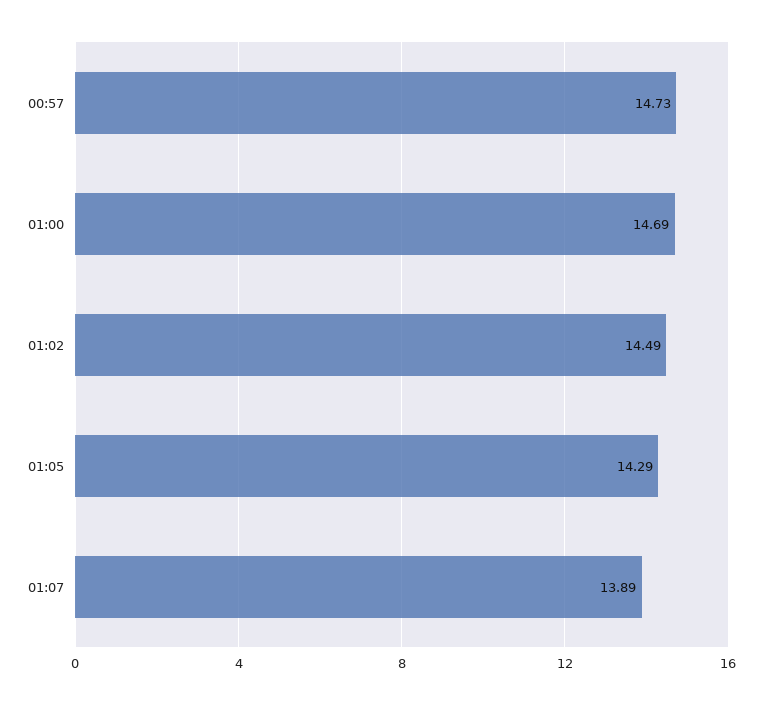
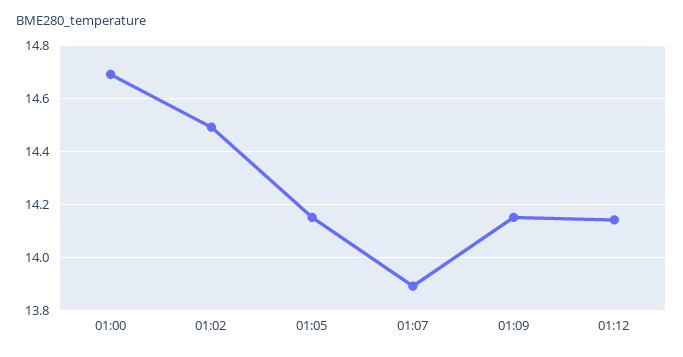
00:57: 14.73 -> none
01:05: 14.29 -> 14.15
01:09: none -> 14.15
01:12: none -> 14.15

